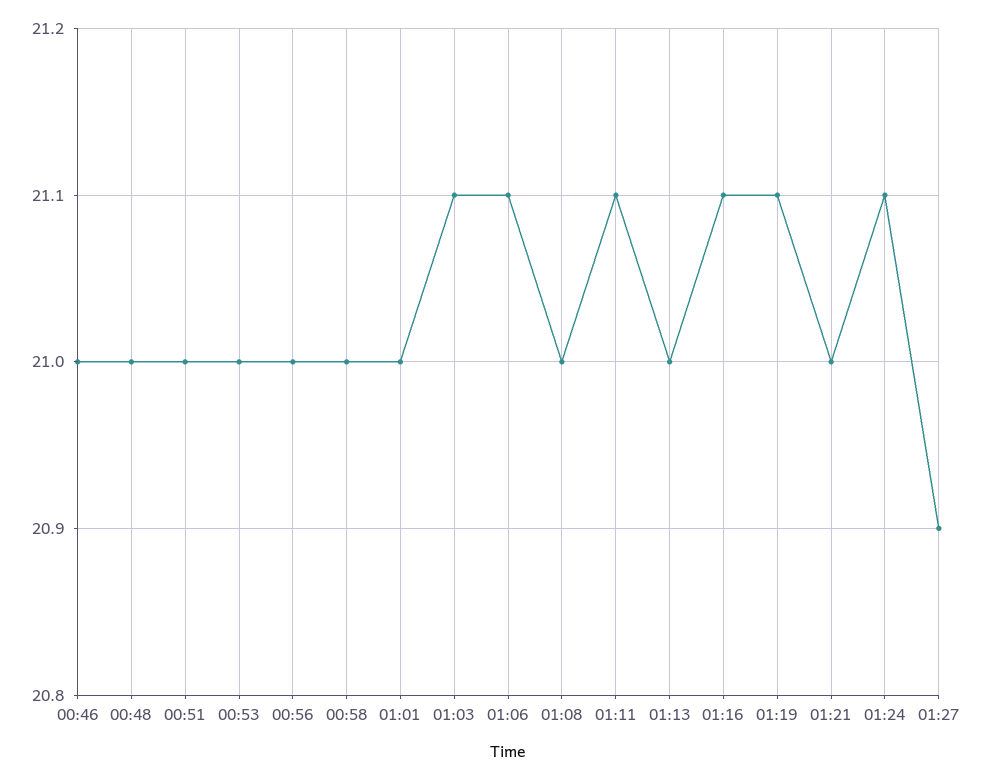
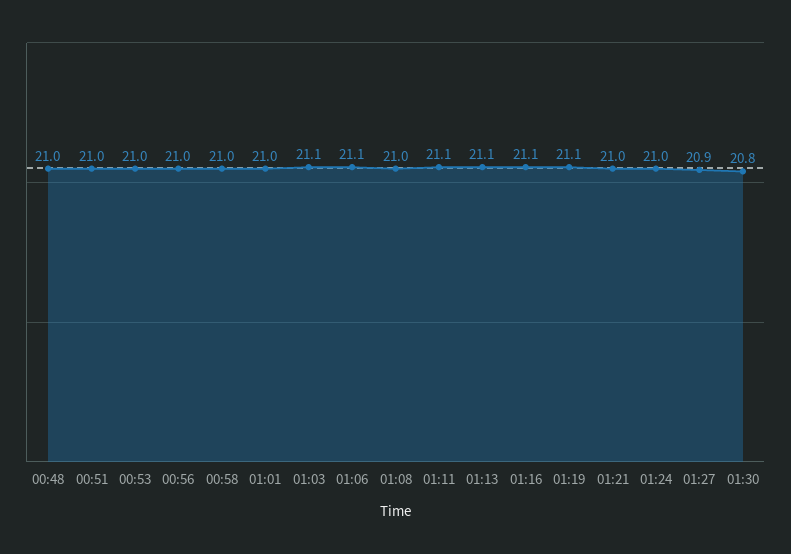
00:46: 21 -> none
01:13: 21 -> 21.1
01:24: 21.1 -> 21
01:30: none -> 20.8

